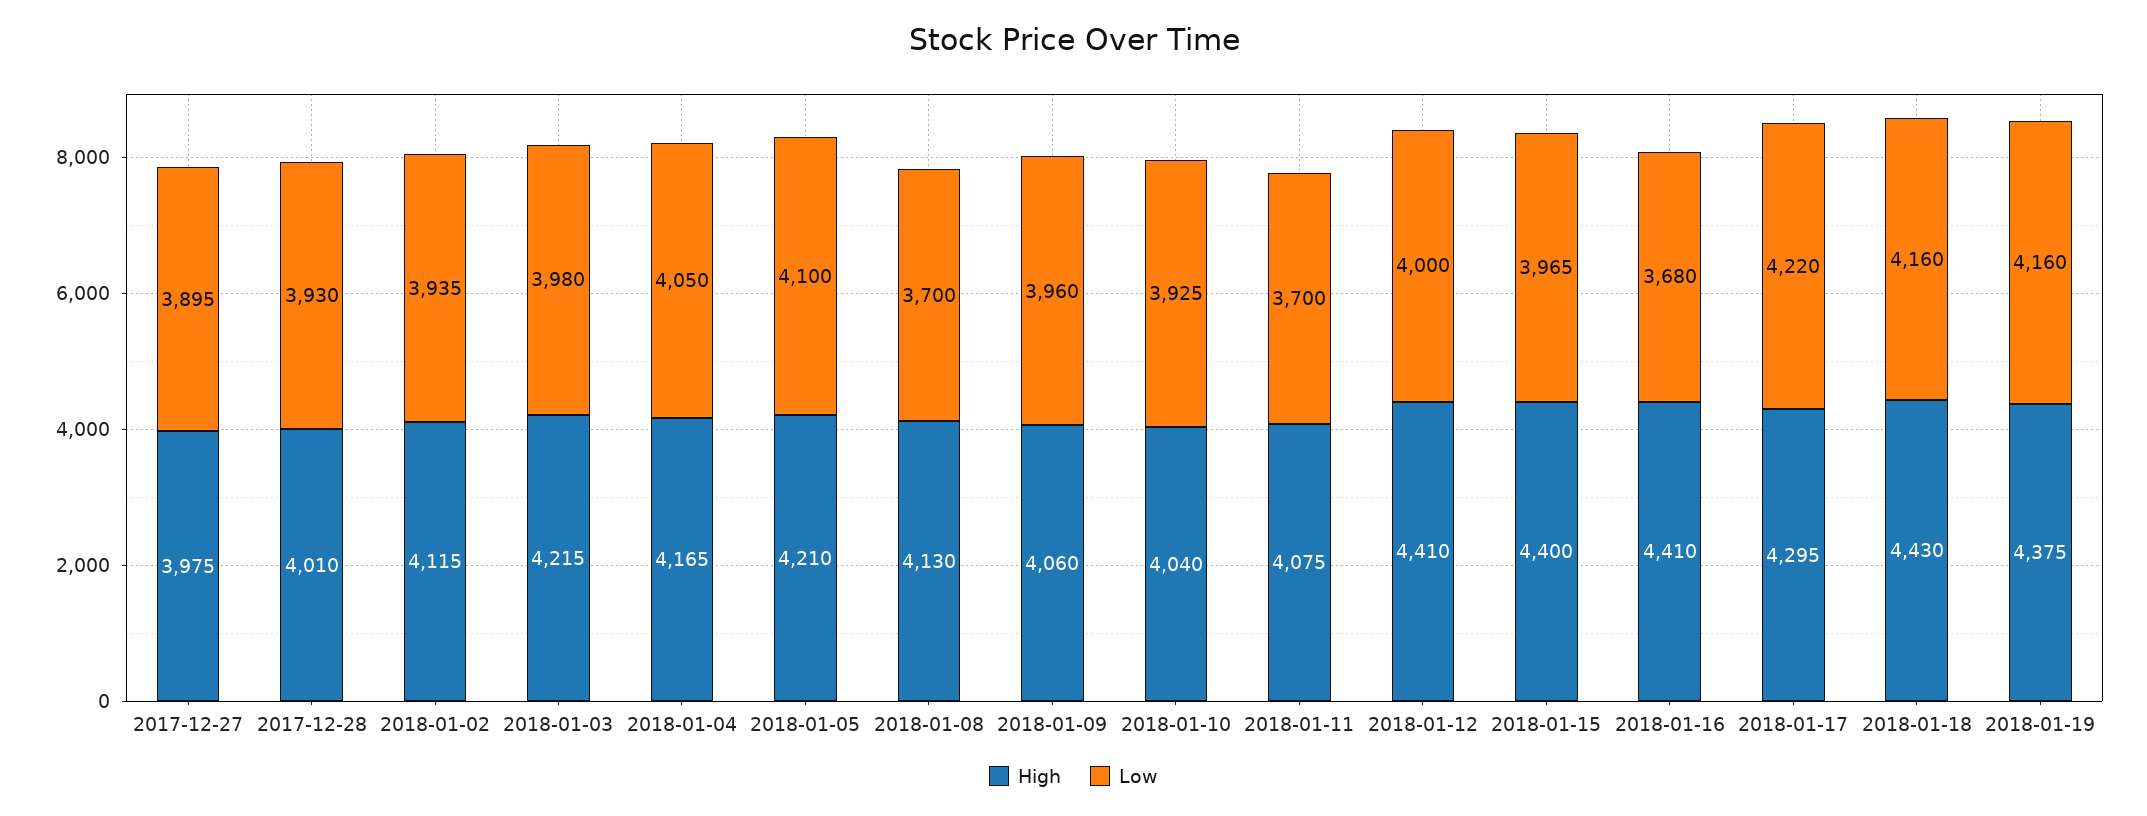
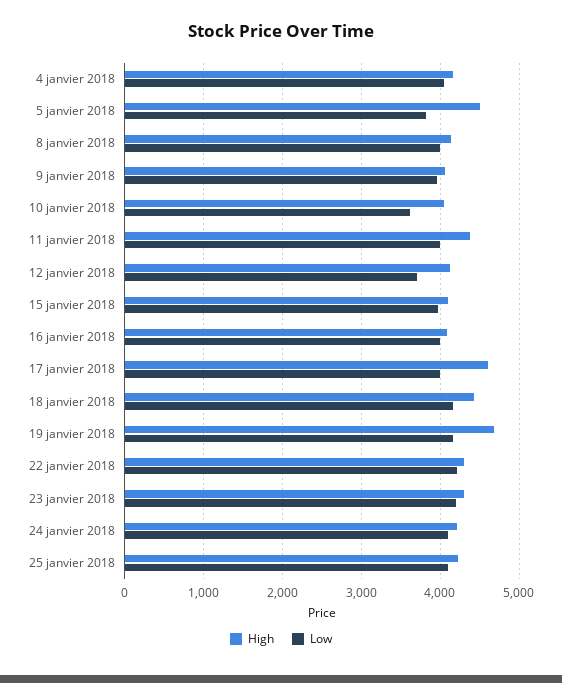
High, 2017-12-27: 3975 -> none
Low, 2017-12-27: 3895 -> none
High, 2017-12-28: 4010 -> none
Low, 2017-12-28: 3930 -> none
High, 2018-01-02: 4115 -> none
Low, 2018-01-02: 3935 -> none
High, 2018-01-03: 4215 -> none
Low, 2018-01-03: 3980 -> none
High, 2018-01-05: 4210 -> 4500
Low, 2018-01-05: 4100 -> 3800
Low, 2018-01-08: 3700 -> 4000
Low, 2018-01-10: 3925 -> 3600
High, 2018-01-11: 4075 -> 4400
Low, 2018-01-11: 3700 -> 4000
High, 2018-01-12: 4410 -> 4100
Low, 2018-01-12: 4000 -> 3700
High, 2018-01-15: 4400 -> 4100
High, 2018-01-16: 4410 -> 4100
Low, 2018-01-16: 3680 -> 4000
High, 2018-01-17: 4295 -> 4600
Low, 2018-01-17: 4220 -> 4000
High, 2018-01-19: 4375 -> 4700
High, 22 janvier 2018: none -> 4300
Low, 22 janvier 2018: none -> 4200
High, 23 janvier 2018: none -> 4300
Low, 23 janvier 2018: none -> 4200
High, 24 janvier 2018: none -> 4200
Low, 24 janvier 2018: none -> 4100
High, 25 janvier 2018: none -> 4200
Low, 25 janvier 2018: none -> 4100

